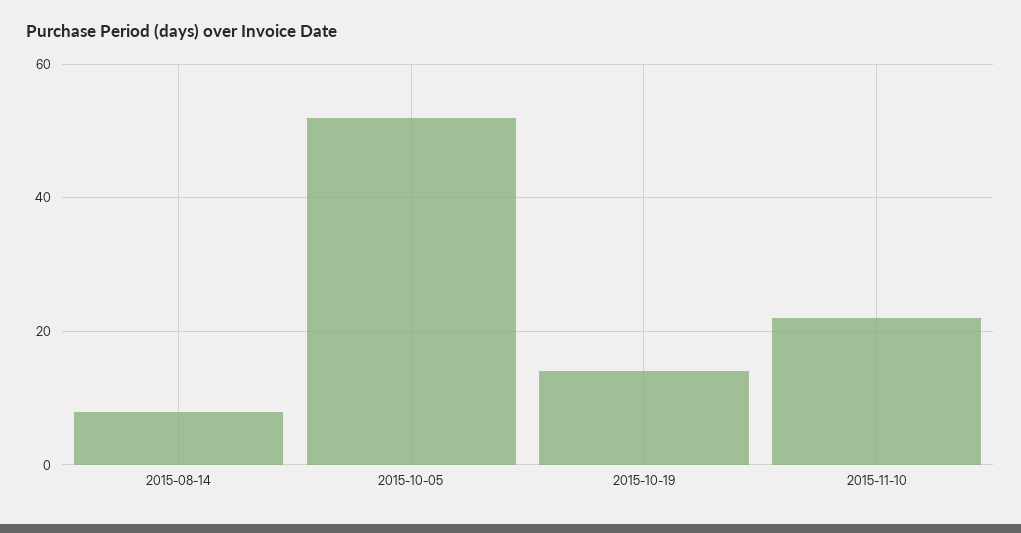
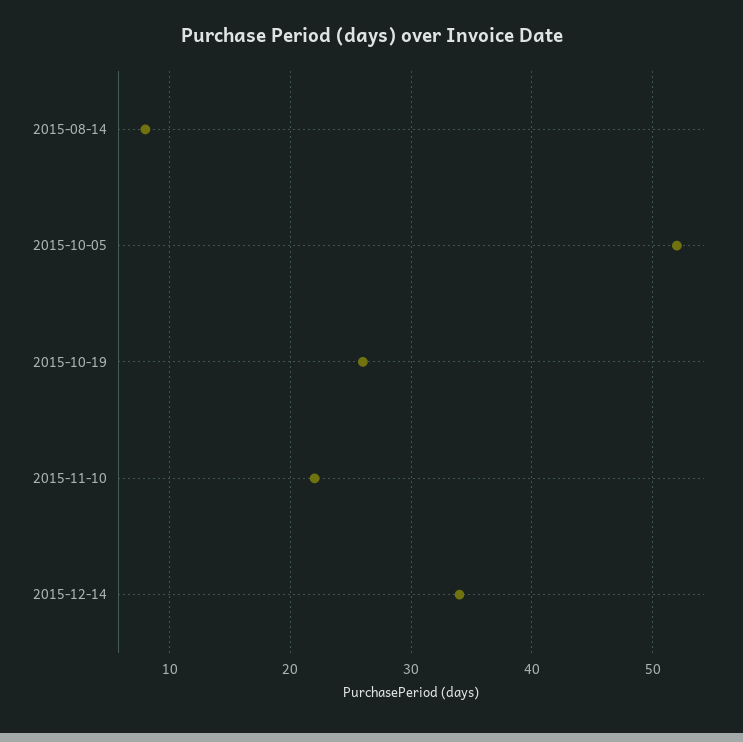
2015-10-19: 15 -> 26
2015-12-14: none -> 34

